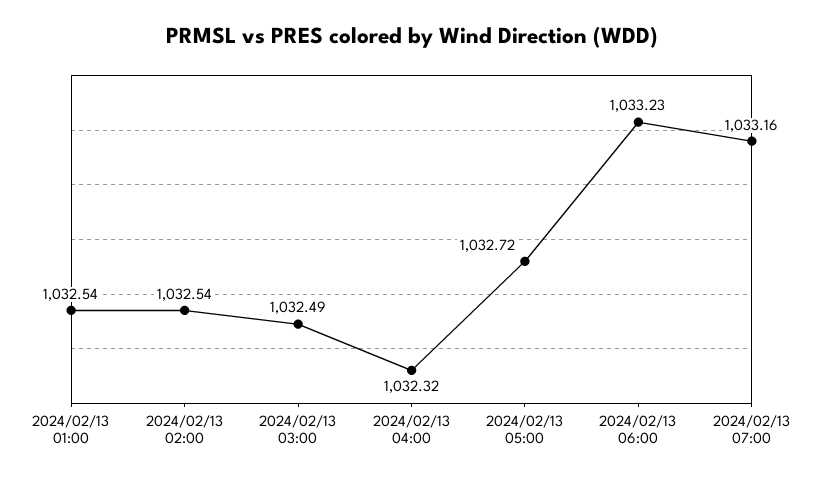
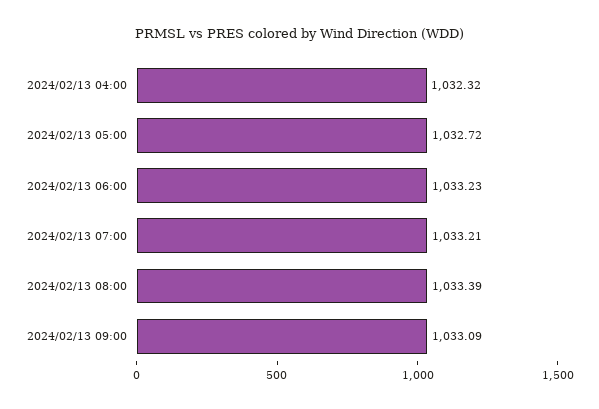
2024/02/13 01:00: 1032.54 -> none
2024/02/13 02:00: 1032.54 -> none
2024/02/13 03:00: 1032.49 -> none
2024/02/13 07:00: 1033.16 -> 1033.21
2024/02/13 08:00: none -> 1033.39
2024/02/13 09:00: none -> 1033.09

